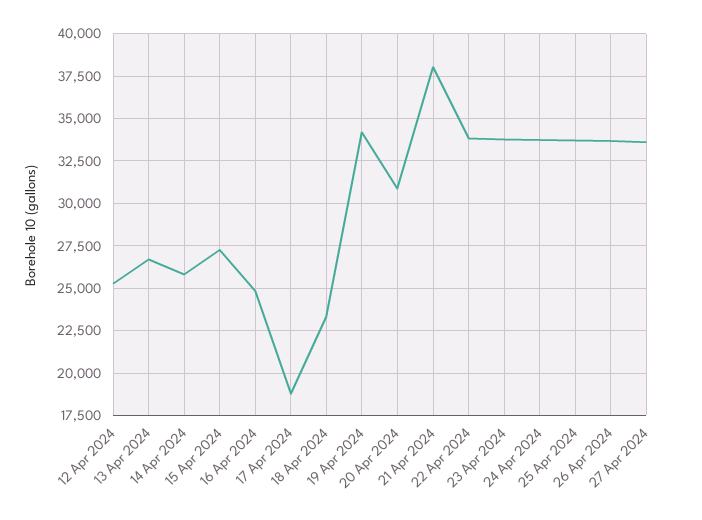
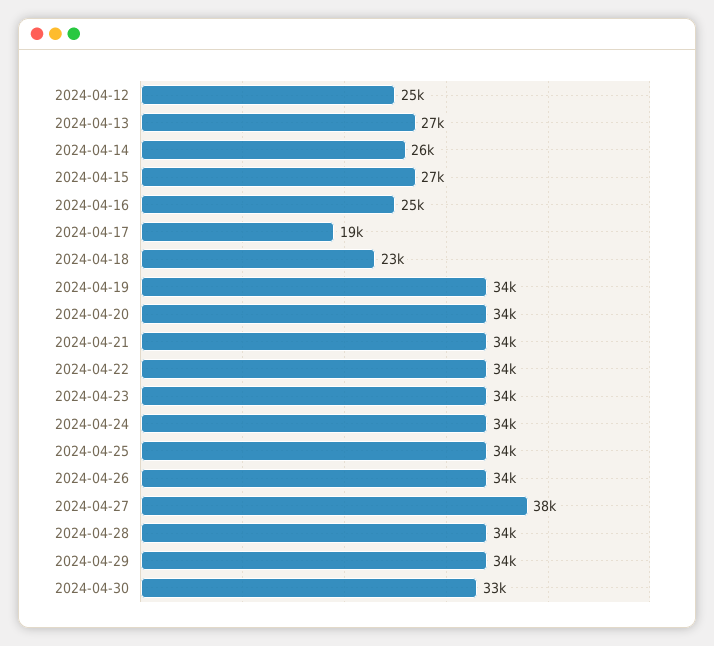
20 Apr 2024: 31000 -> 34000
21 Apr 2024: 38000 -> 34000
27 Apr 2024: 33500 -> 38000
2024-04-28: none -> 34000
2024-04-29: none -> 34000
2024-04-30: none -> 33000

